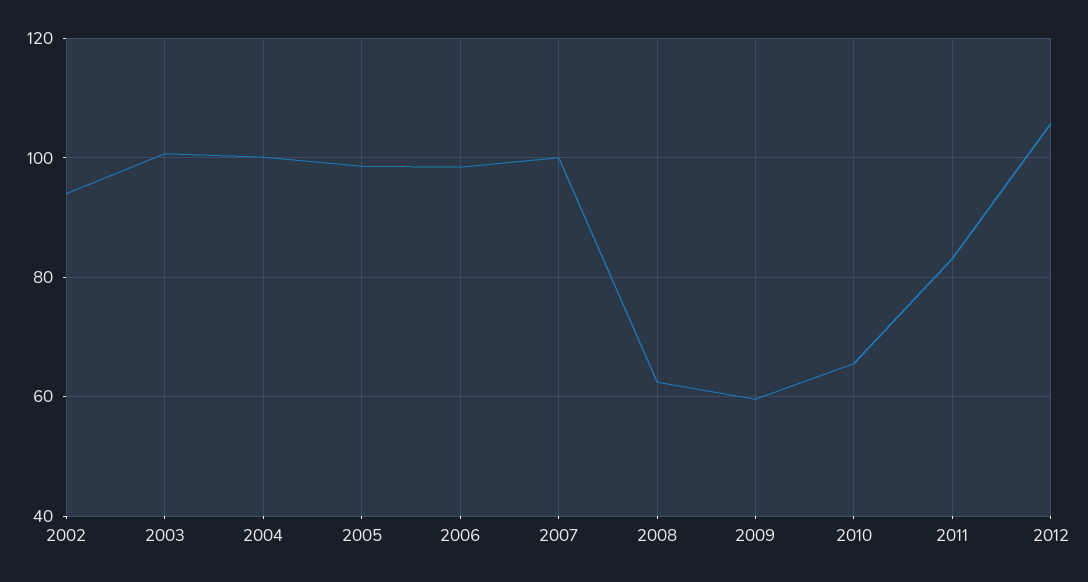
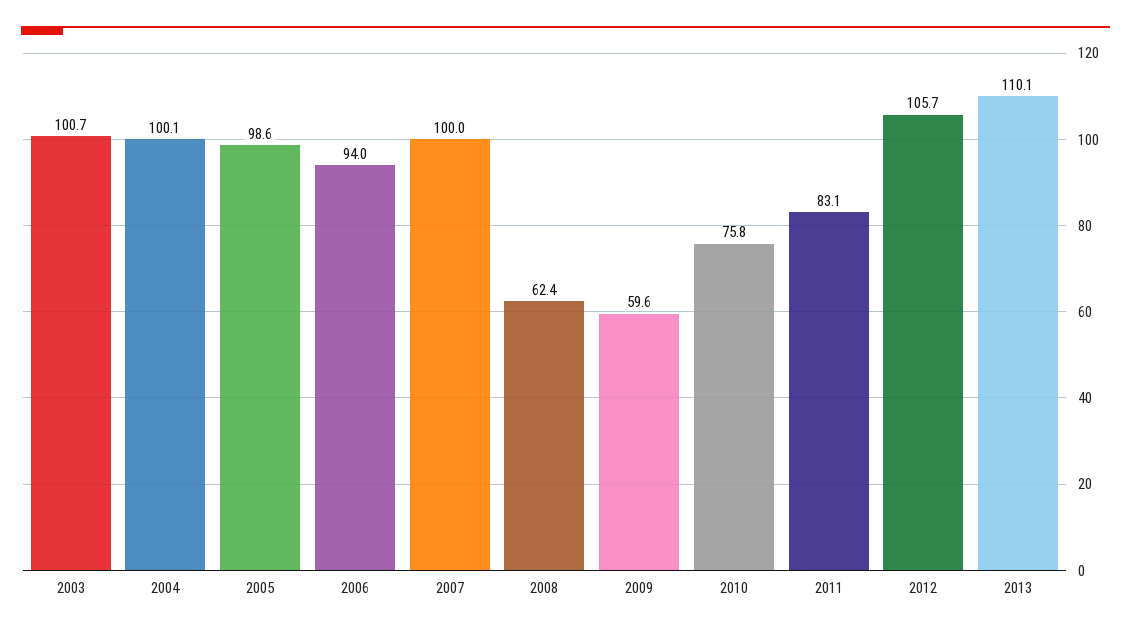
2002: 94 -> none
2006: 98 -> 94
2010: 66 -> 75.8
2013: none -> 110.1

